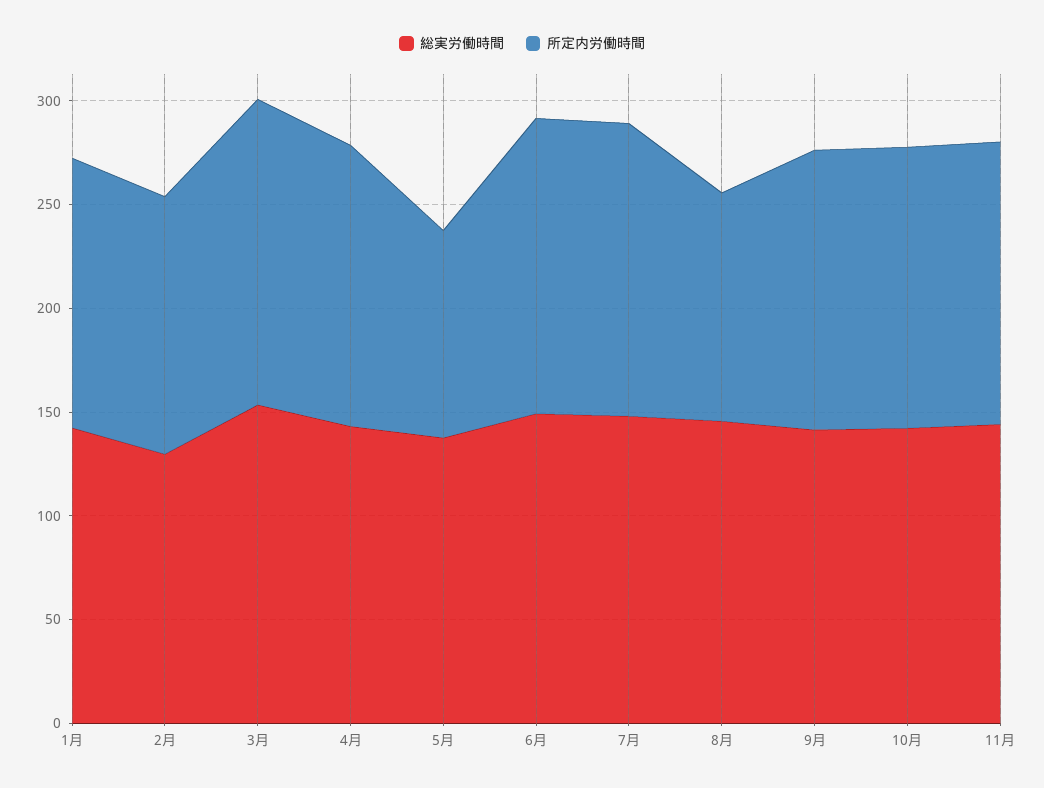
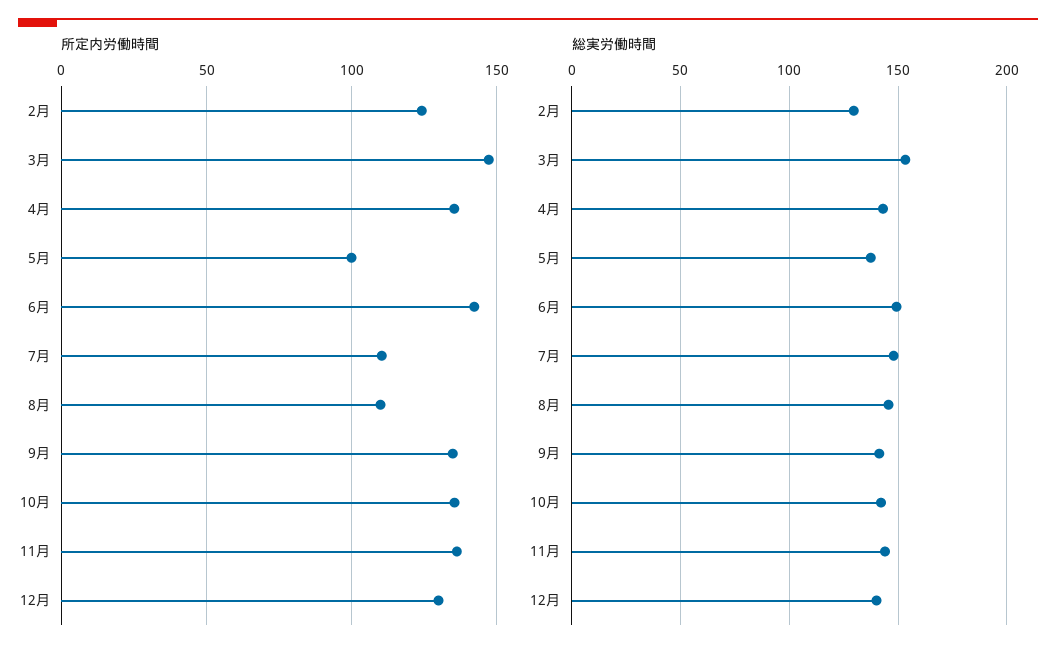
総実労働時間, 1月: 140 -> none
所定内労働時間, 1月: 130 -> none
所定内労働時間, 7月: 140 -> 110
所定内労働時間, 12月: none -> 130
総実労働時間, 12月: none -> 140

